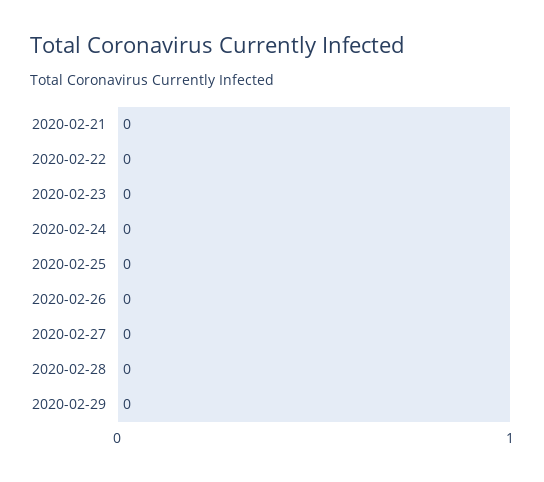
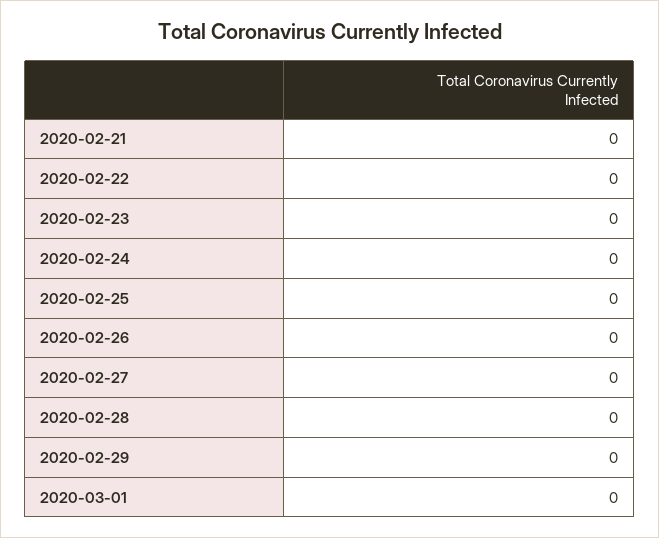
2020-03-01: none -> 0

